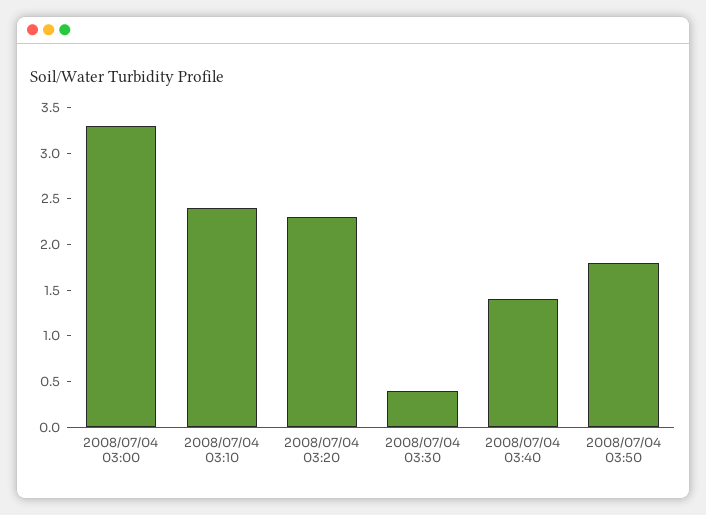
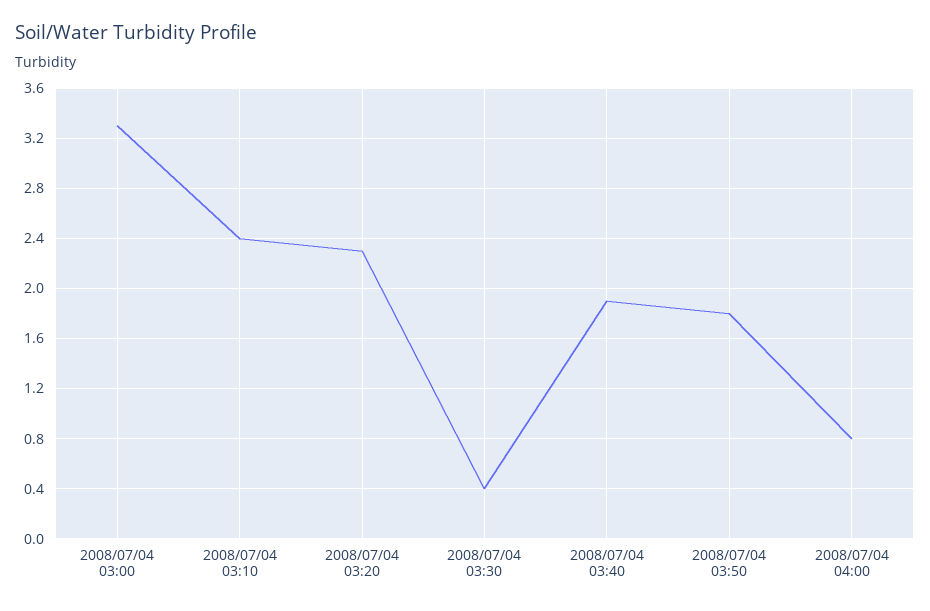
2008/07/04 03:40: 1.4 -> 1.9
2008/07/04 04:00: none -> 0.8

